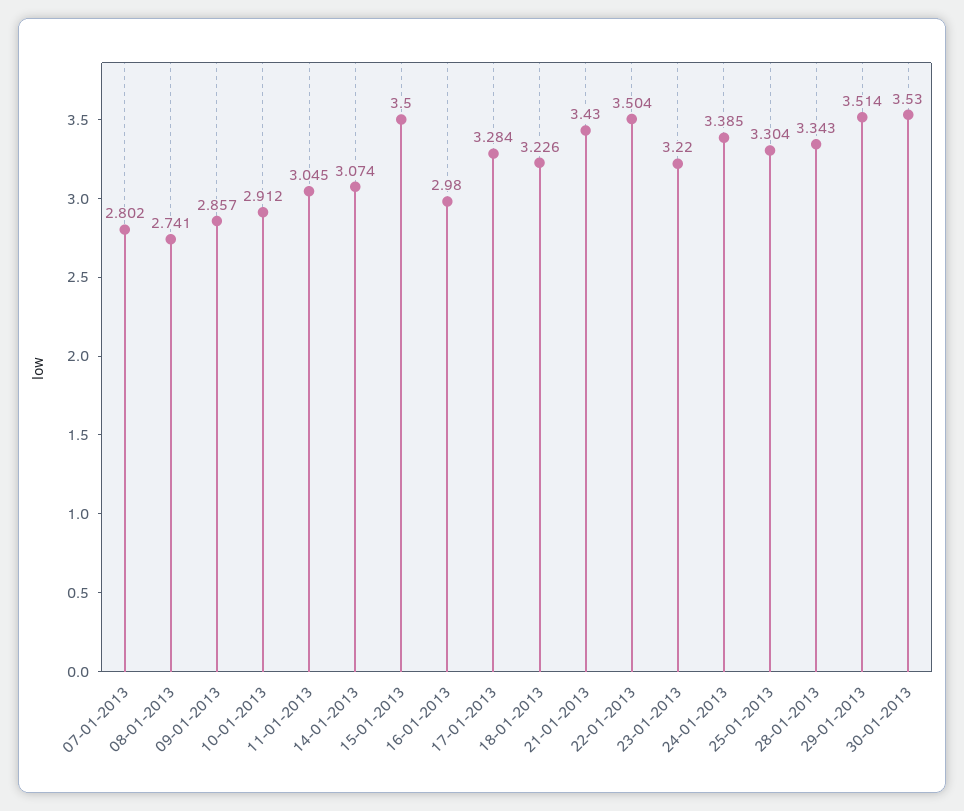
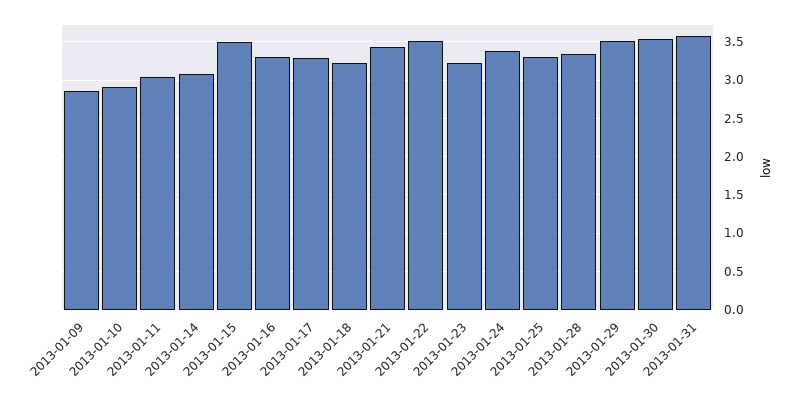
07-01-2013: 2.802 -> none
08-01-2013: 2.741 -> none
16-01-2013: 2.98 -> 3.3
2013-01-31: none -> 3.6

